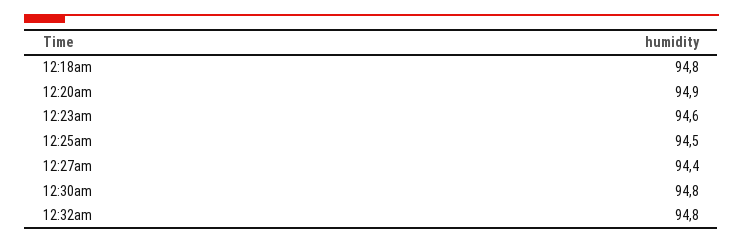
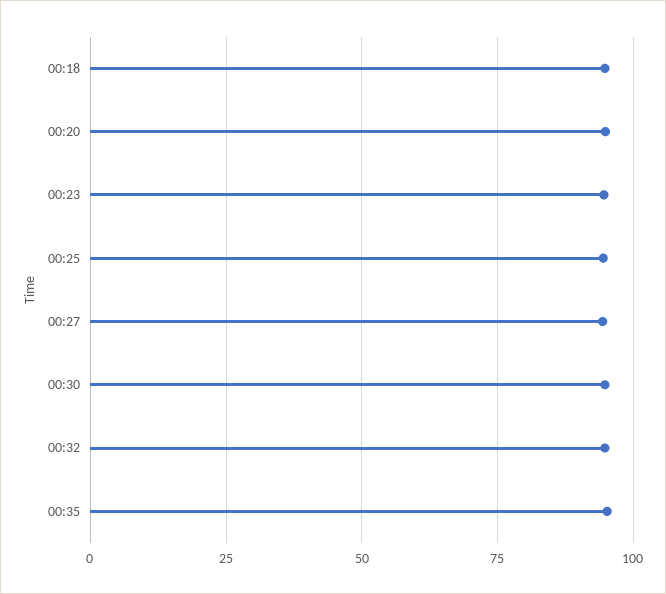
00:35: none -> 95

